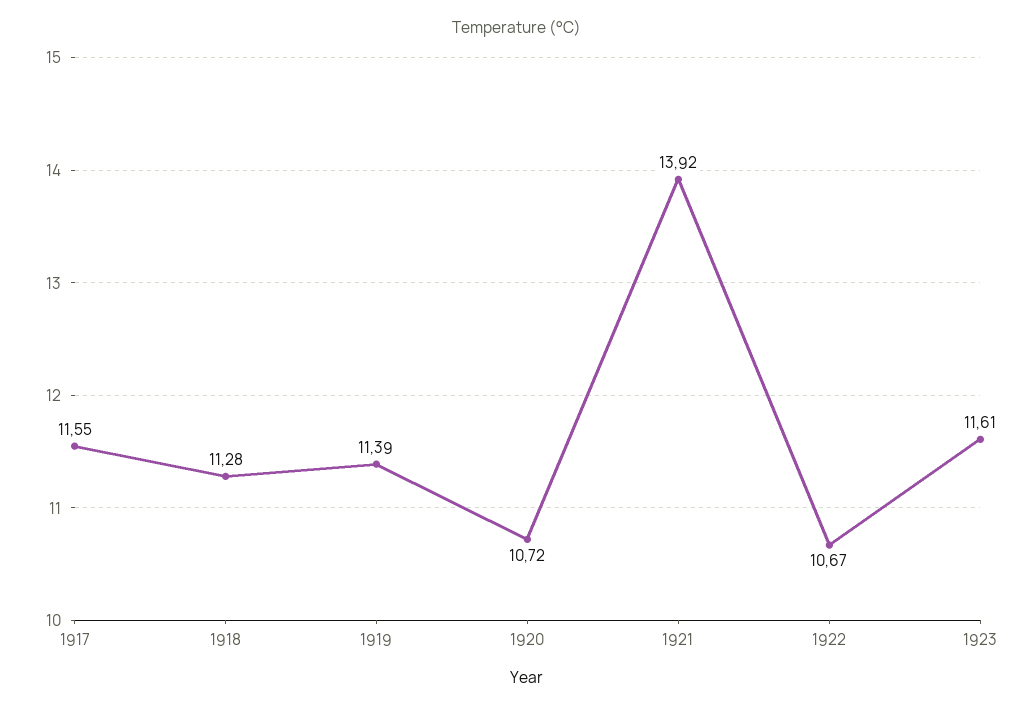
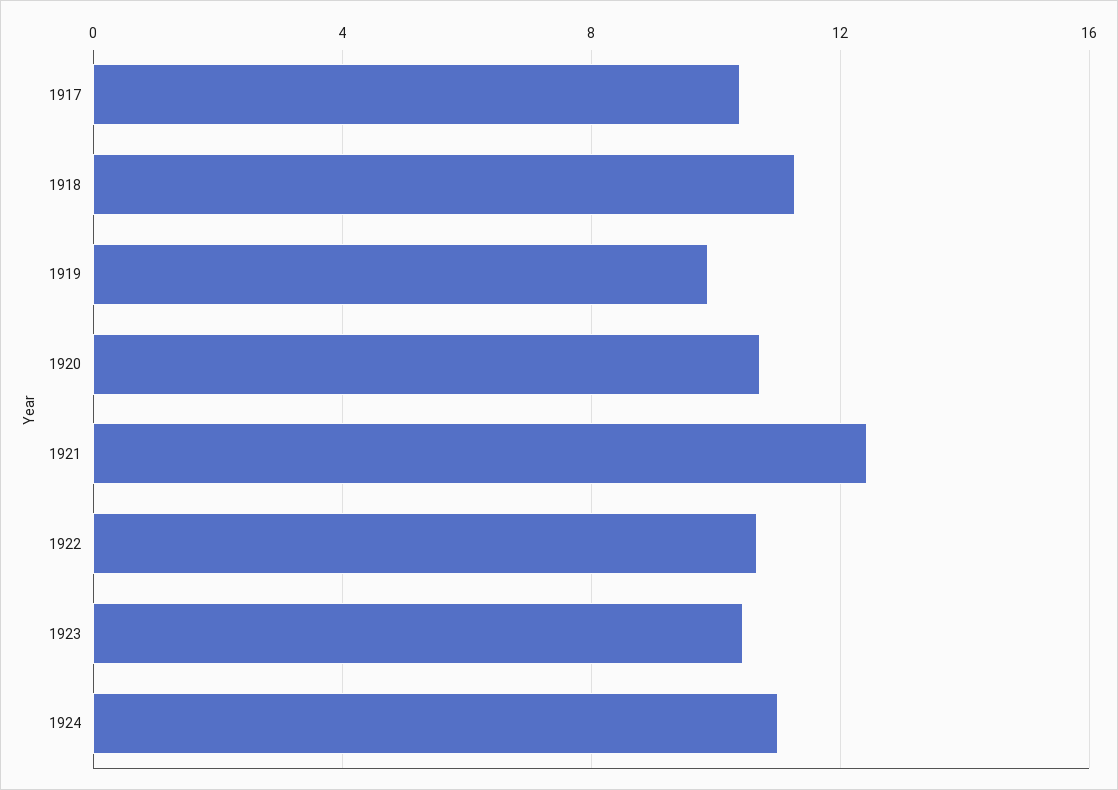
1917: 11.55 -> 10.5
1919: 11.39 -> 10
1921: 13.92 -> 12.5
1923: 11.61 -> 10.5
1924: none -> 11

